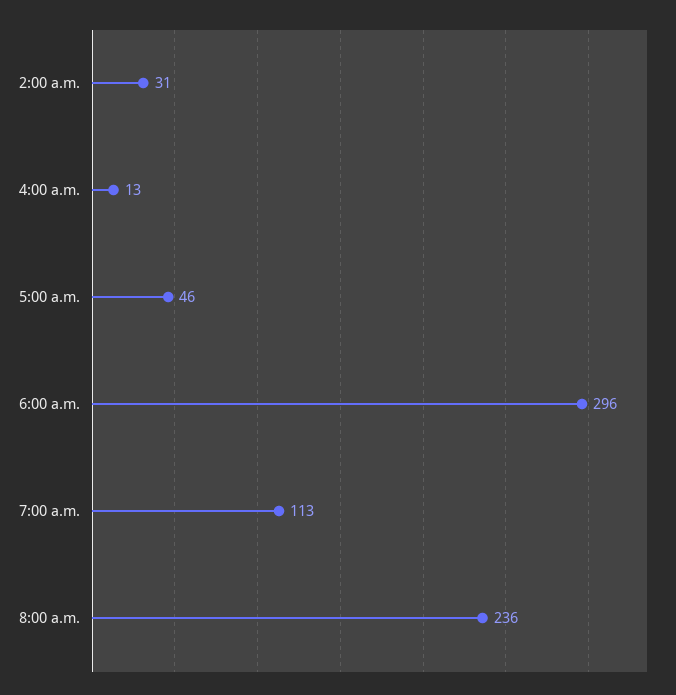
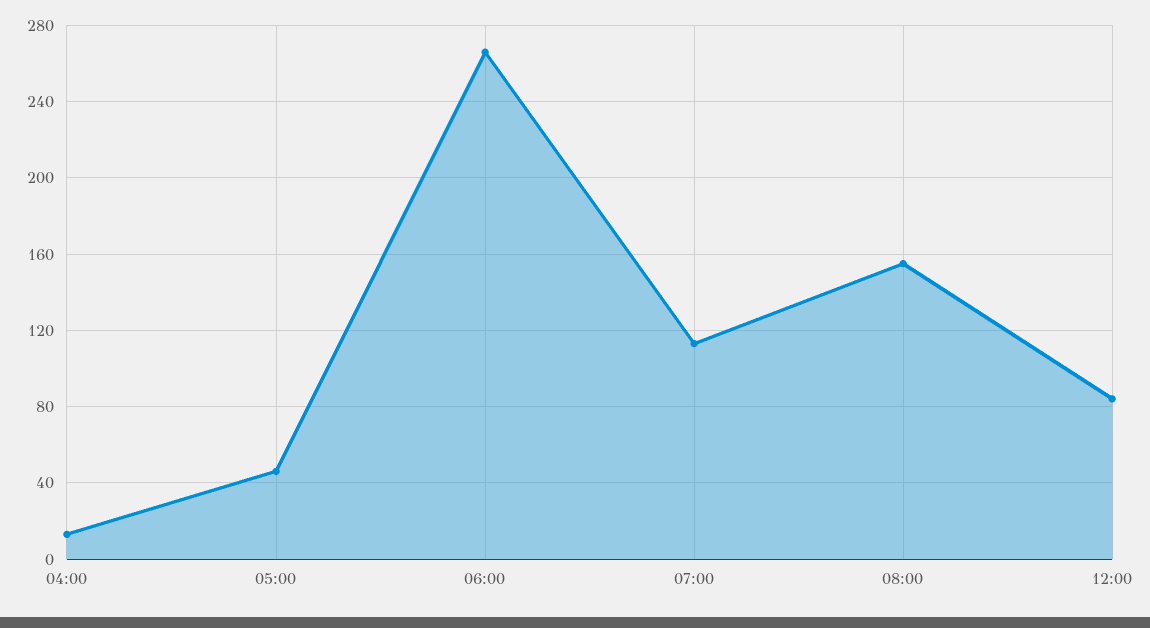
2:00 a.m.: 31 -> none
6:00 a.m.: 296 -> 265
8:00 a.m.: 236 -> 155
12:00: none -> 85

